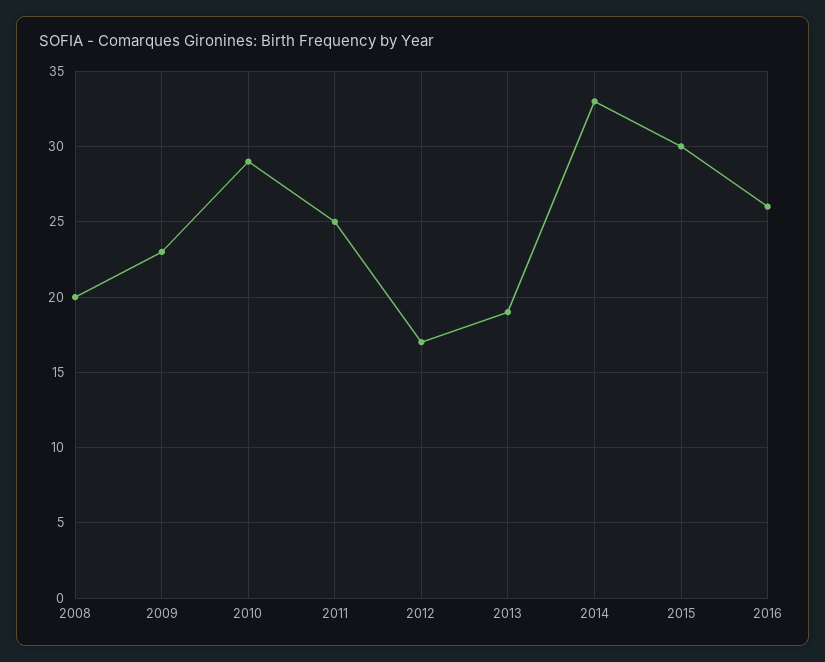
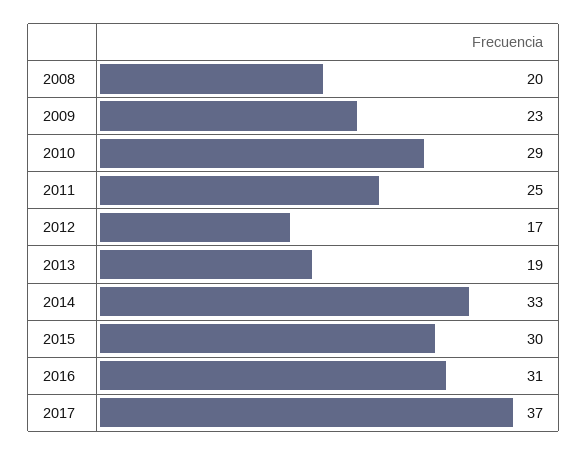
2016: 26 -> 31
2017: none -> 37

